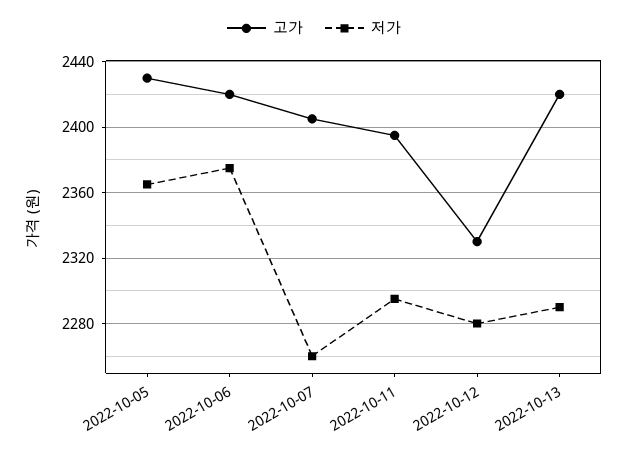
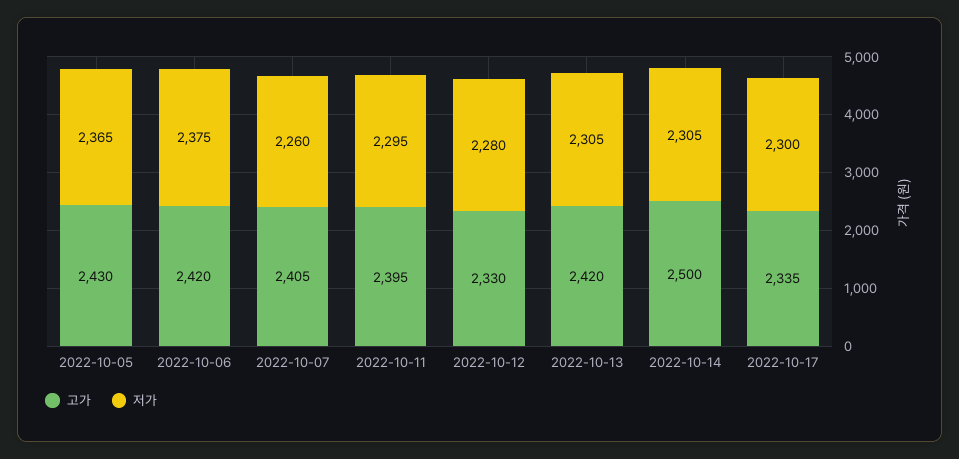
저가, 2022-10-13: 2290 -> 2305
고가, 2022-10-14: none -> 2500
저가, 2022-10-14: none -> 2305
고가, 2022-10-17: none -> 2335
저가, 2022-10-17: none -> 2300

